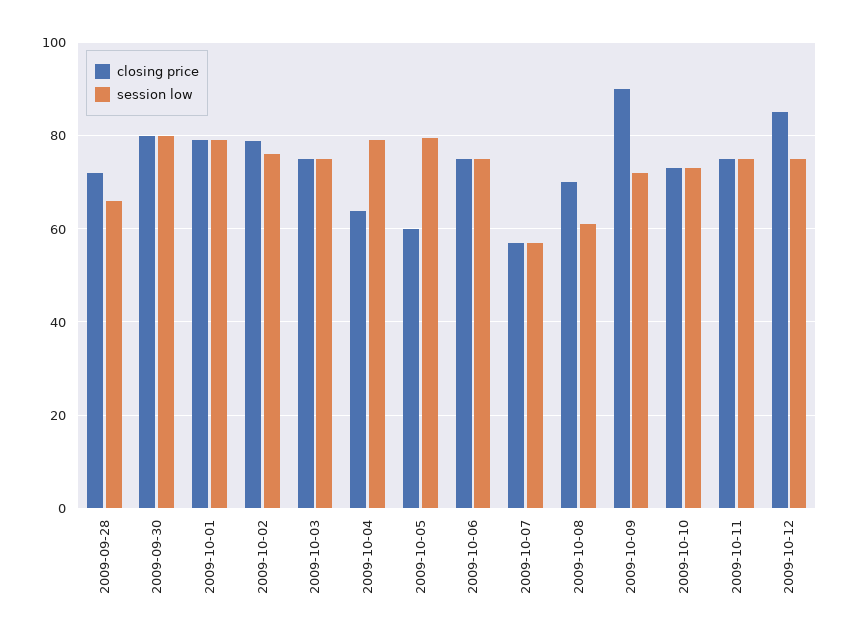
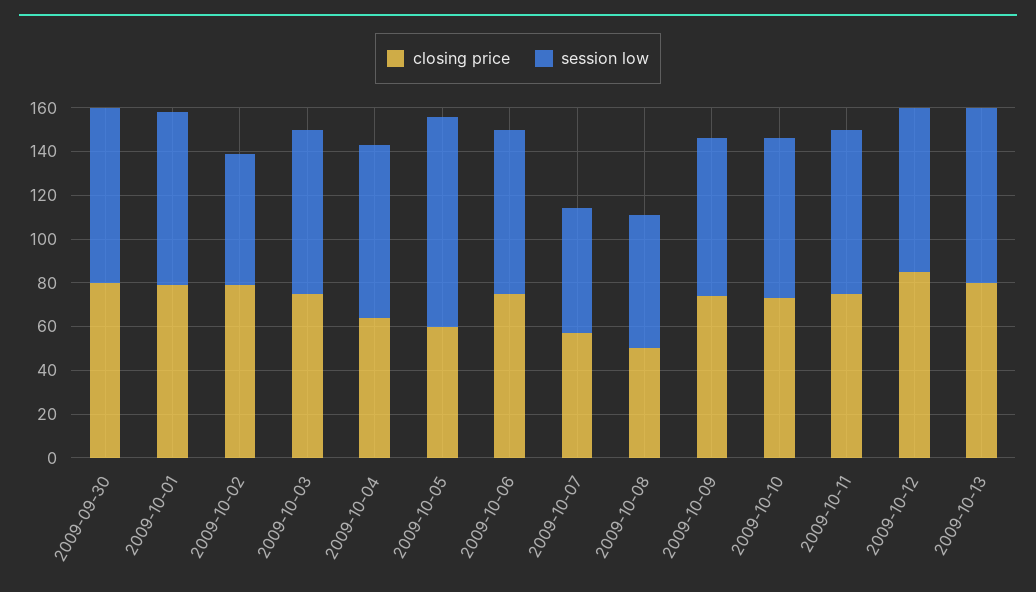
closing price, 2009-09-28: 72 -> none
session low, 2009-09-28: 66 -> none
session low, 2009-10-02: 76 -> 60
session low, 2009-10-05: 80 -> 95
closing price, 2009-10-08: 70 -> 50
closing price, 2009-10-09: 90 -> 75
closing price, 2009-10-13: none -> 80
session low, 2009-10-13: none -> 80

